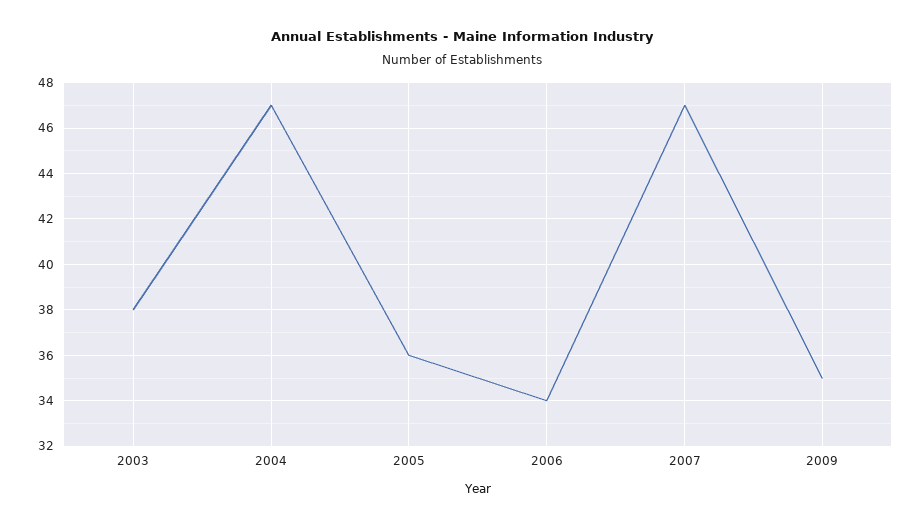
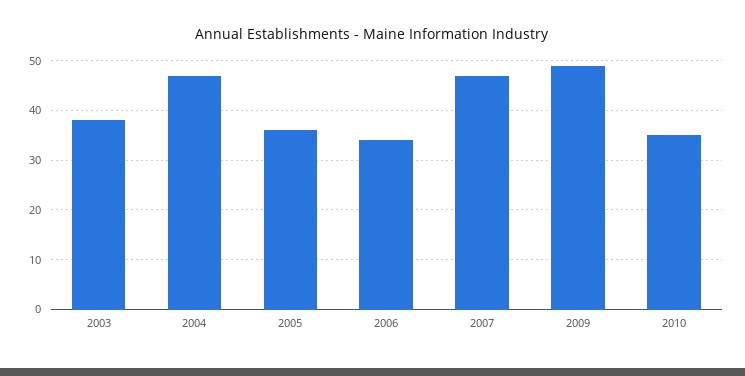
2009: 35 -> 50
2010: none -> 35

